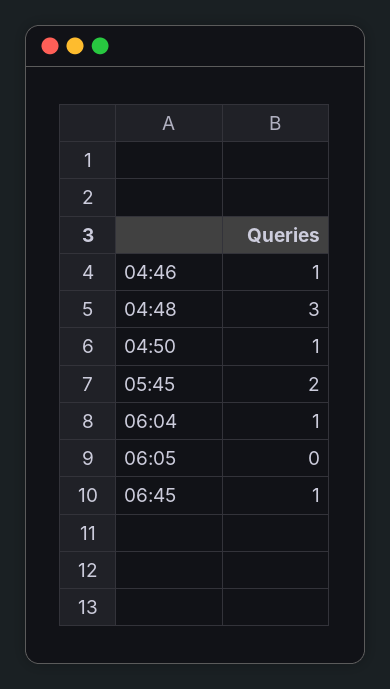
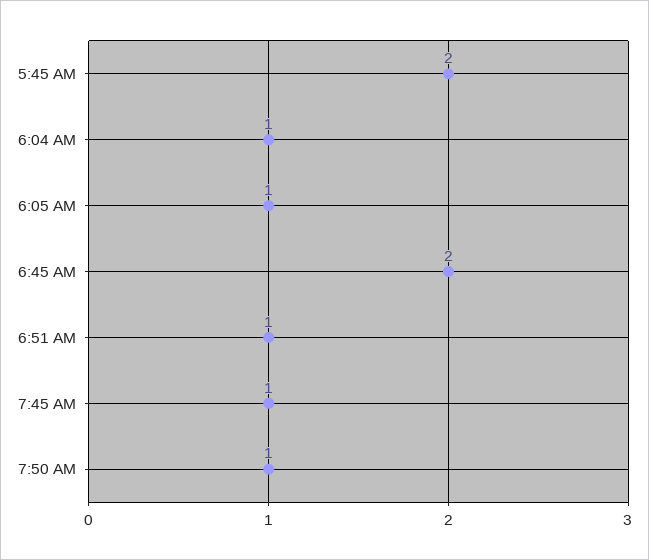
04:46: 1 -> none
04:48: 3 -> none
04:50: 1 -> none
06:05: 0 -> 1
06:45: 1 -> 2
6:51 AM: none -> 1
7:45 AM: none -> 1
7:50 AM: none -> 1

